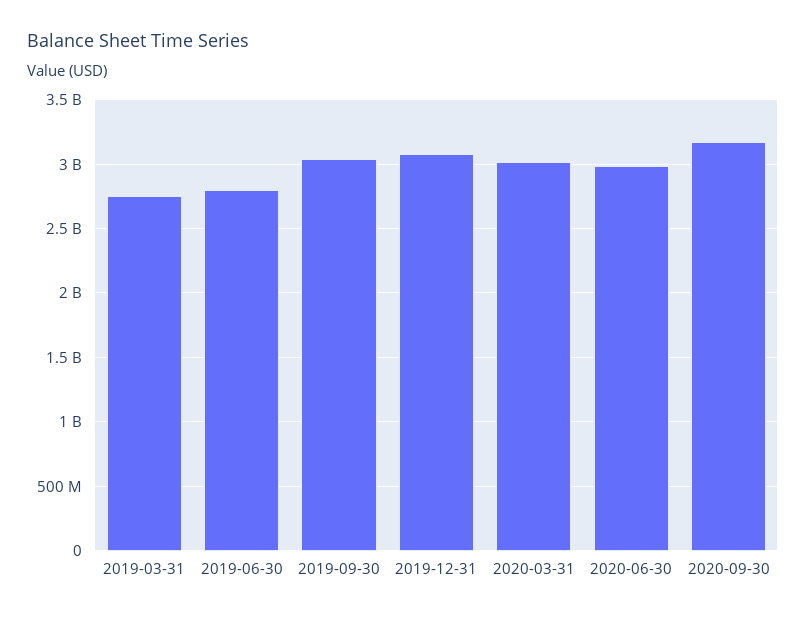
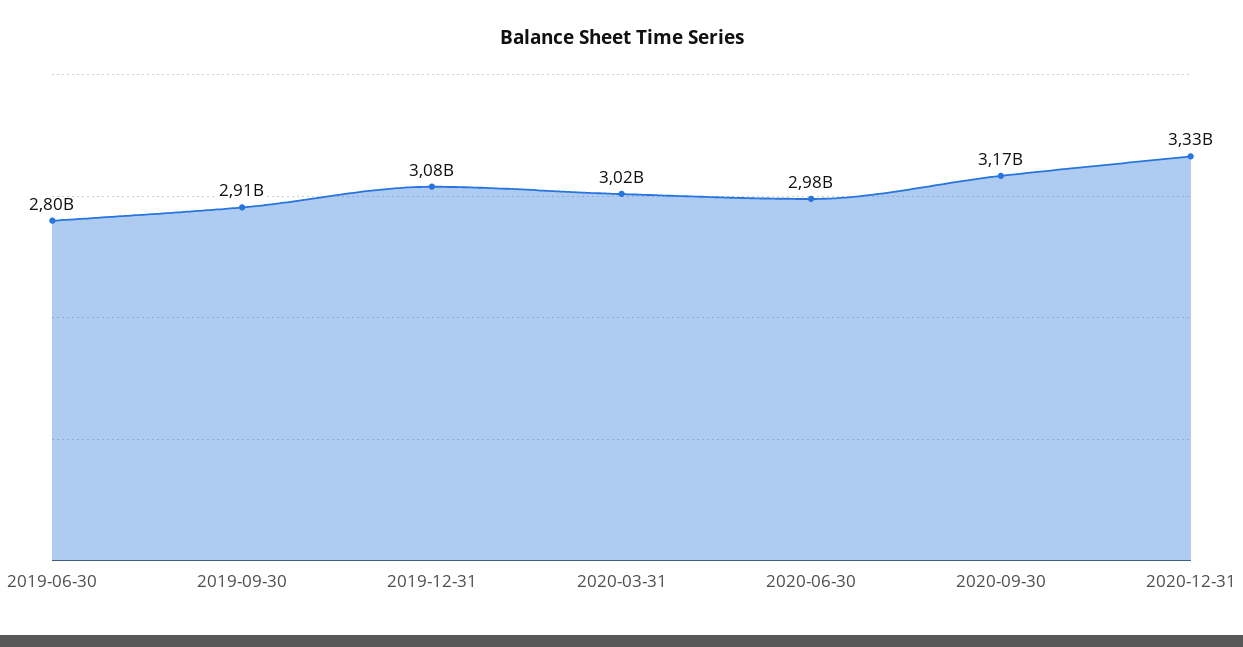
2019-03-31: 2750000000 -> none
2019-09-30: 3050000000 -> 2910000000
2020-12-31: none -> 3330000000

